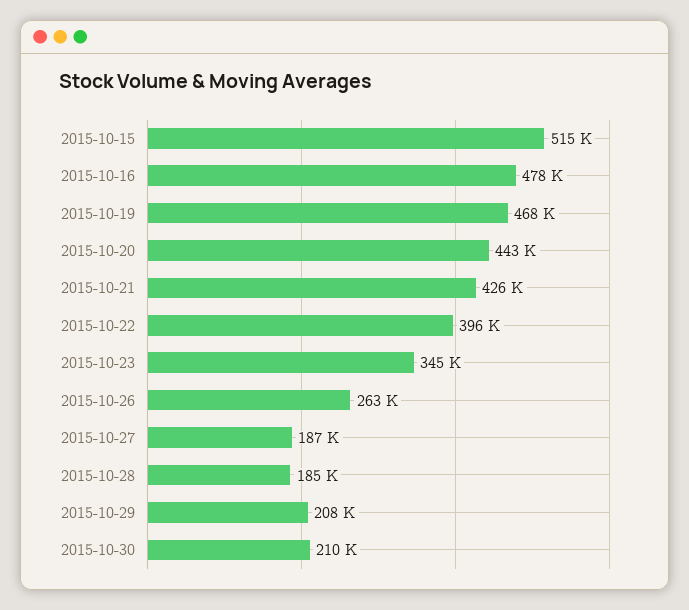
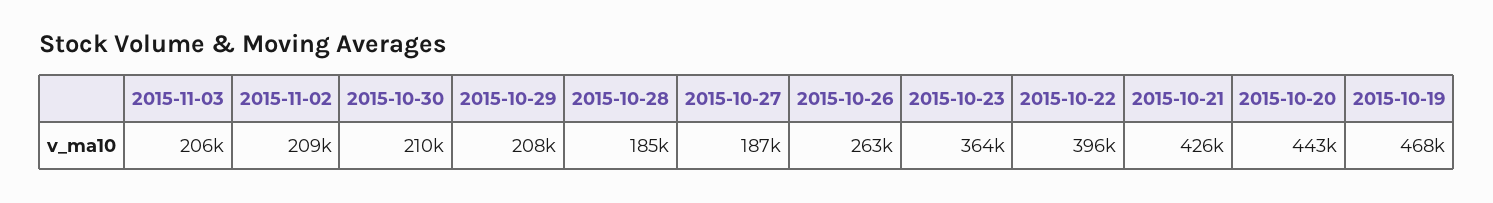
2015-10-15: 515000 -> none
2015-10-16: 478000 -> none
2015-10-23: 345000 -> 364000
2015-11-03: none -> 206000
2015-11-02: none -> 209000

